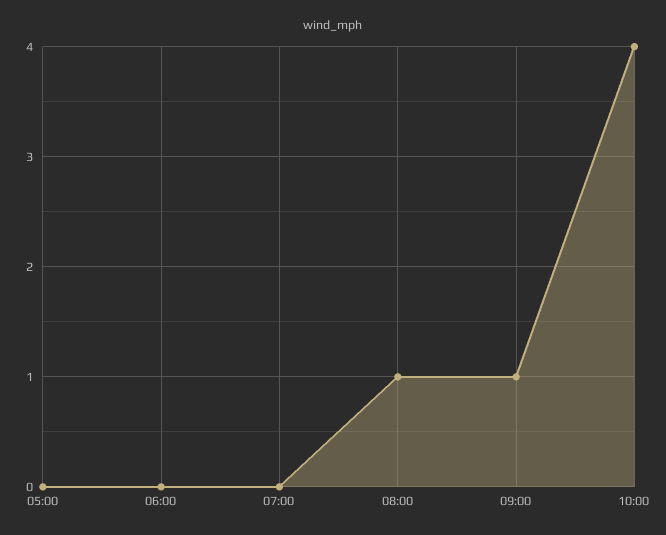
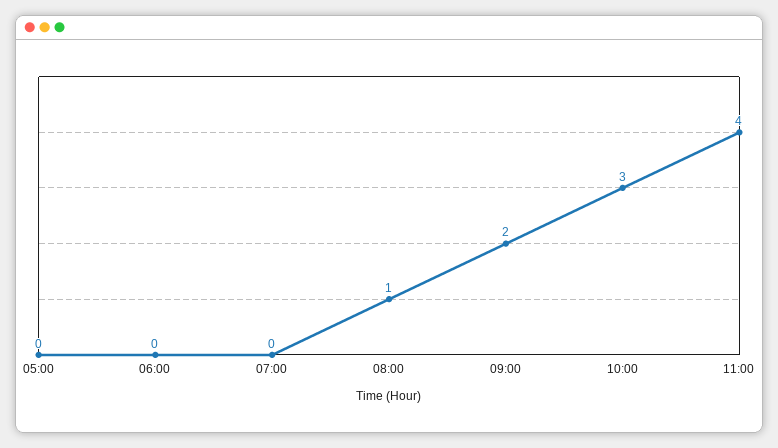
09:00: 1 -> 2
10:00: 4 -> 3
11:00: none -> 4

